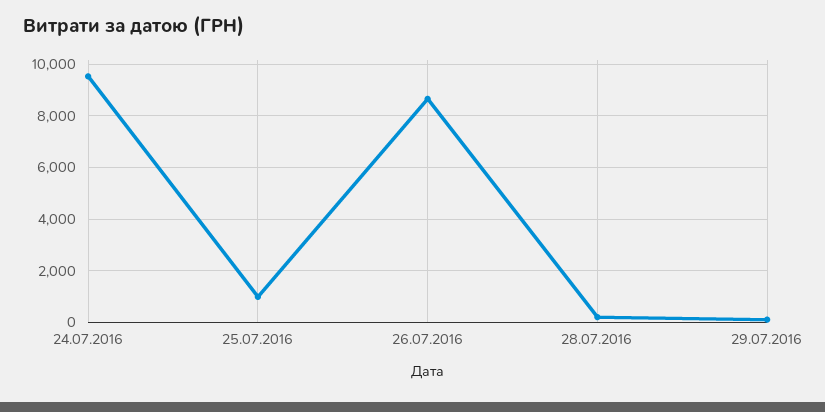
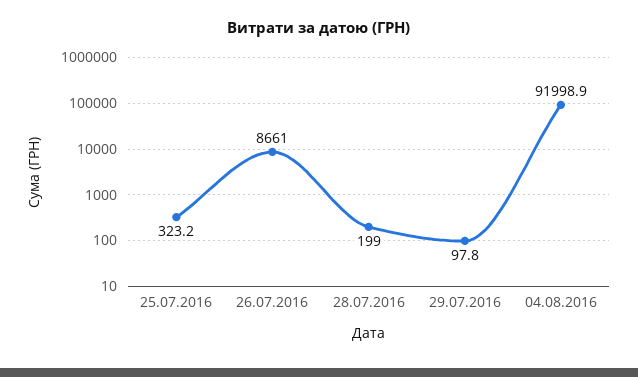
24.07.2016: 9500 -> none
25.07.2016: 1000 -> 323.2
04.08.2016: none -> 91998.9

